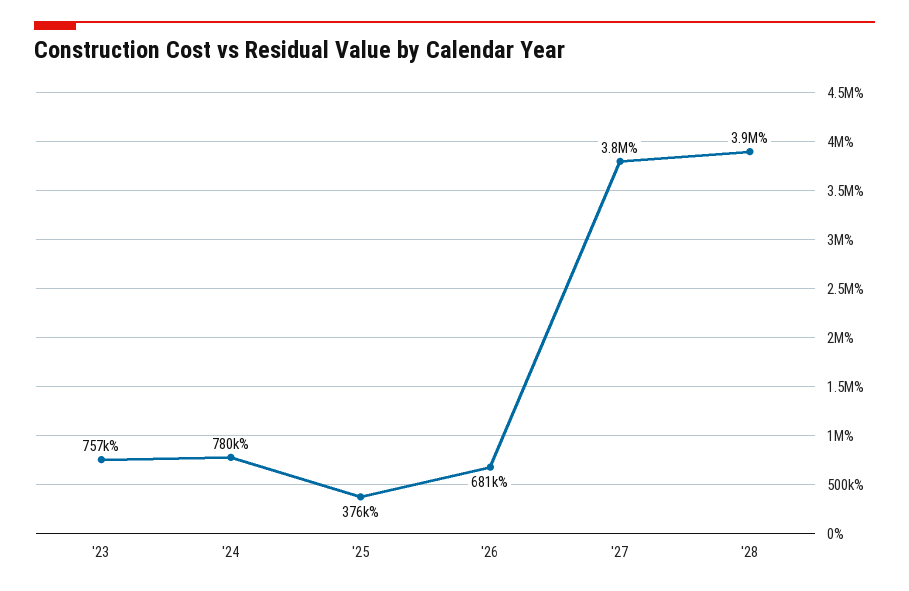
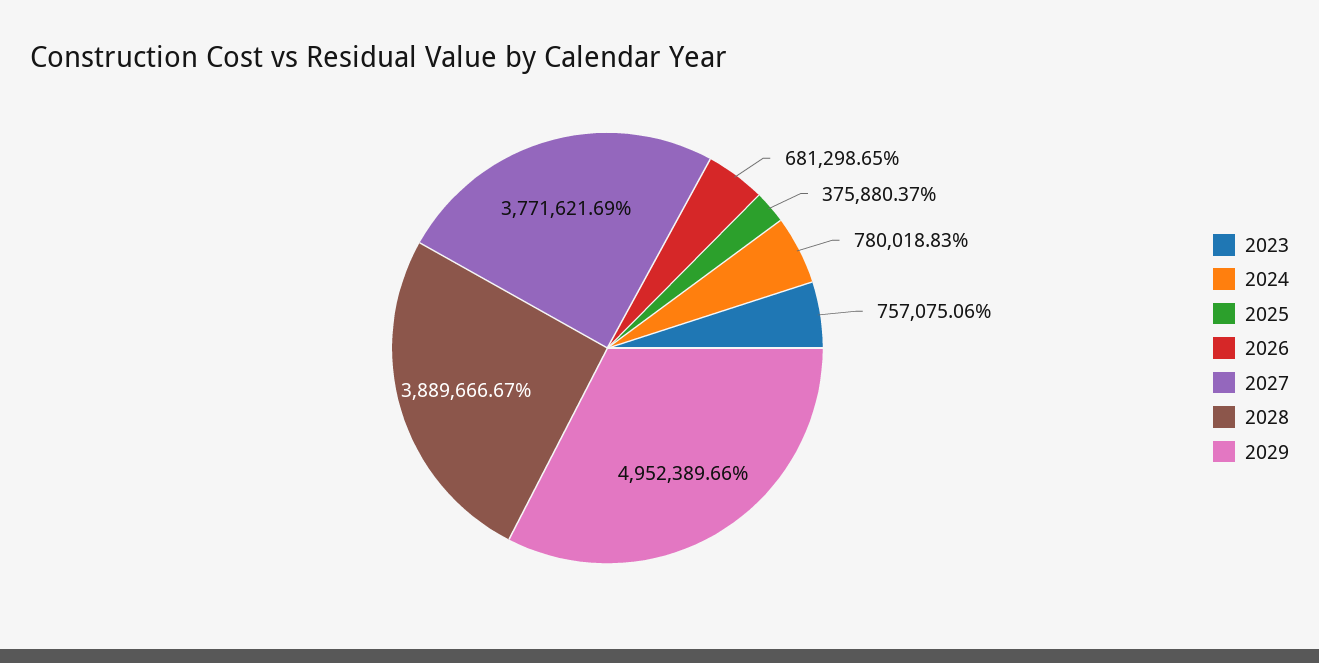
2029: none -> 4952389.66

